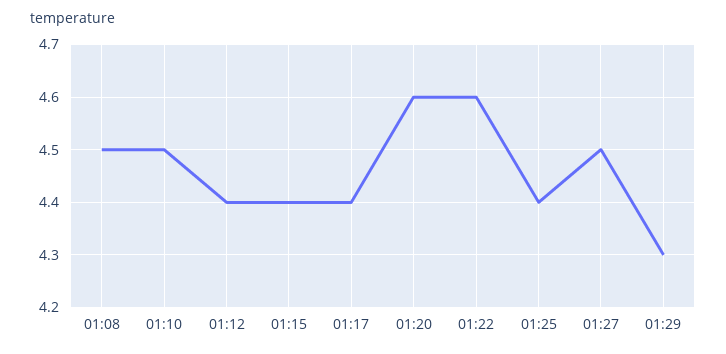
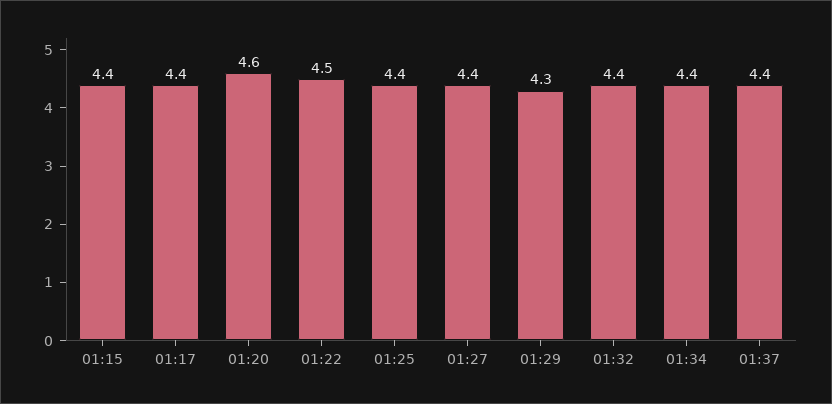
01:08: 4.5 -> none
01:10: 4.5 -> none
01:12: 4.4 -> none
01:22: 4.6 -> 4.5
01:27: 4.5 -> 4.4
01:32: none -> 4.4
01:34: none -> 4.4
01:37: none -> 4.4

